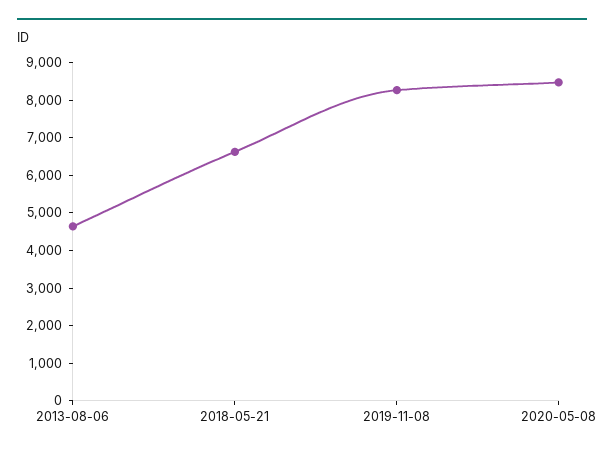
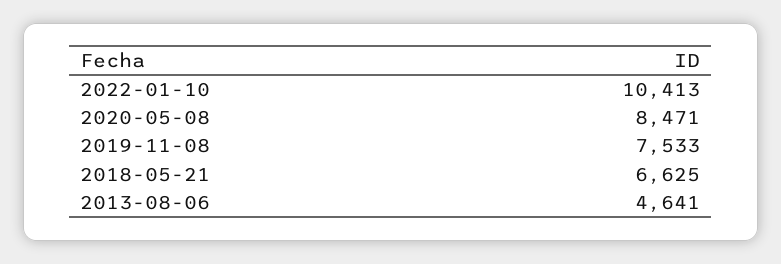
2019-11-08: 8250 -> 7533
2022-01-10: none -> 10413

